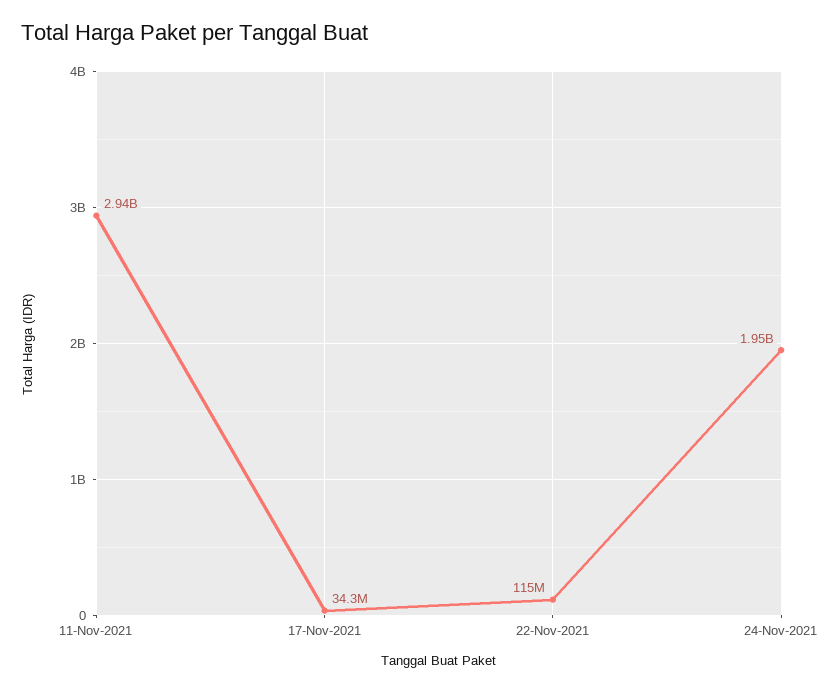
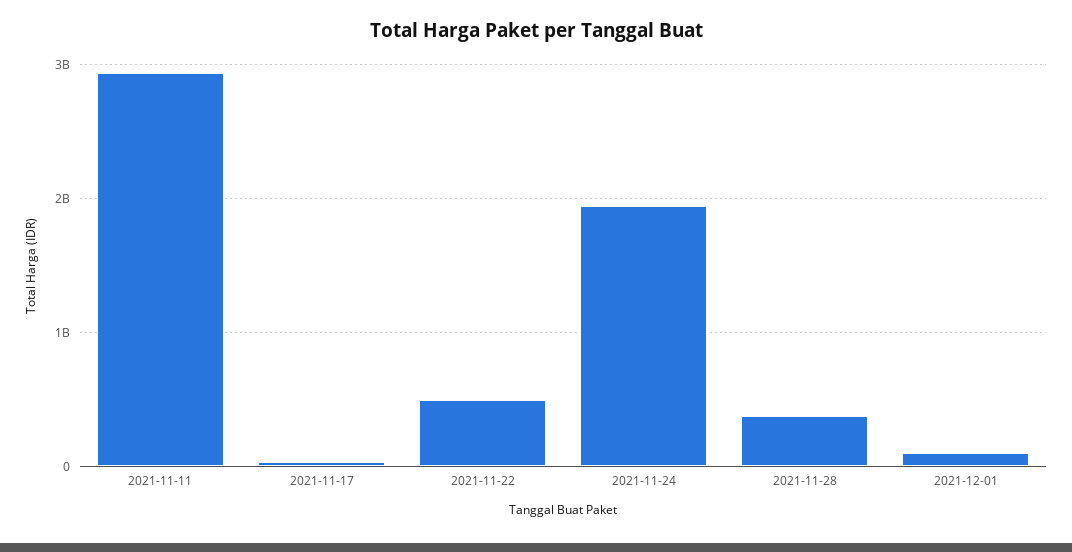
22-Nov-2021: 115000000 -> 500000000
2021-11-28: none -> 400000000
2021-12-01: none -> 100000000

